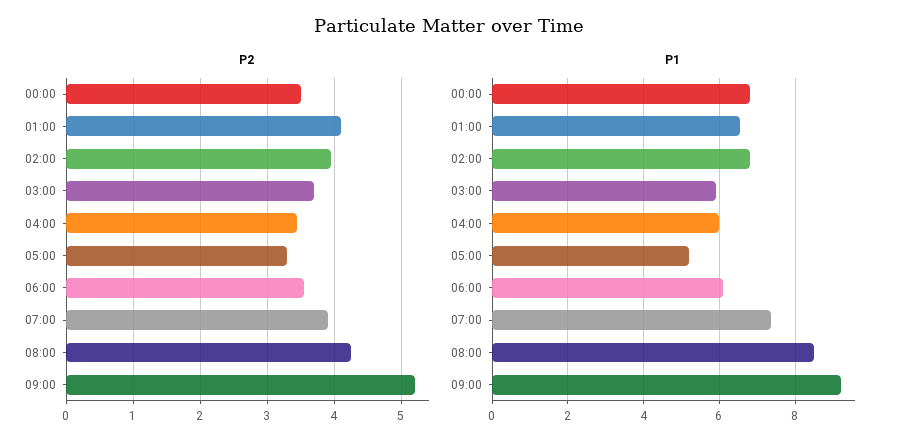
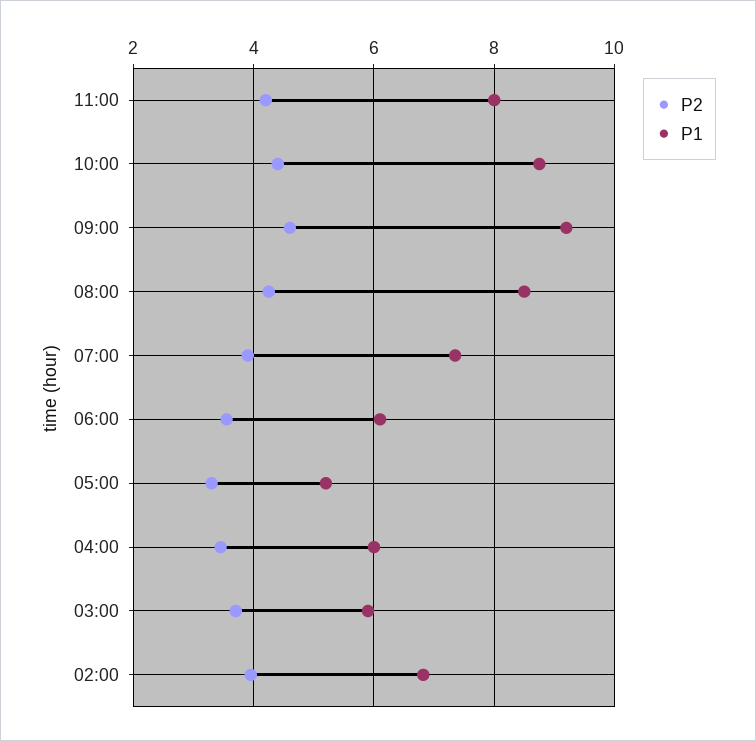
P2, 00:00: 3.5 -> none
P2, 01:00: 4.1 -> none
P2, 09:00: 5.2 -> 4.6
P1, 00:00: 6.8 -> none
P1, 01:00: 6.6 -> none
P2, 11:00: none -> 4.2
P1, 11:00: none -> 8
P2, 10:00: none -> 4.4
P1, 10:00: none -> 8.8

